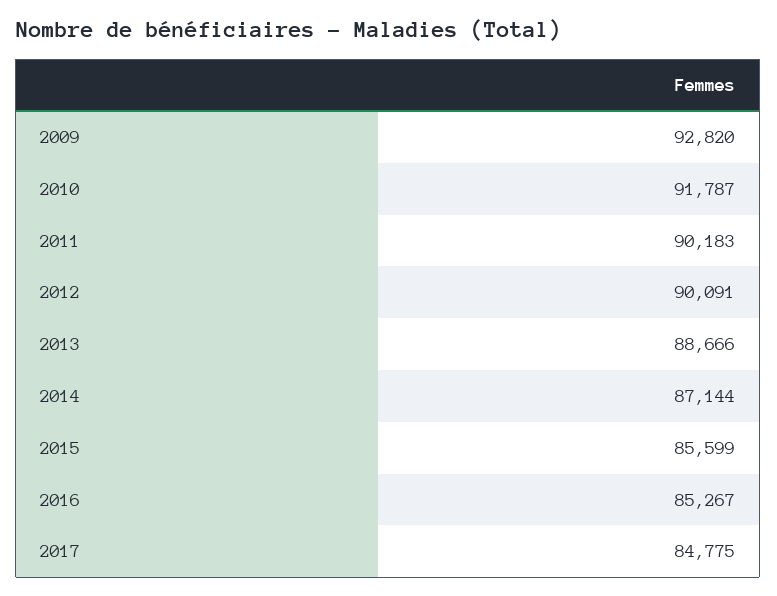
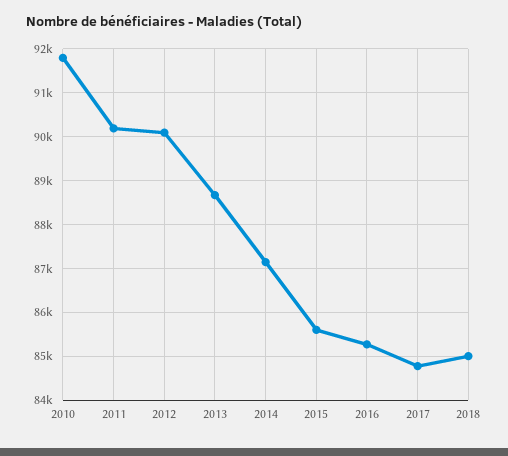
2009: 92820 -> none
2018: none -> 85000

